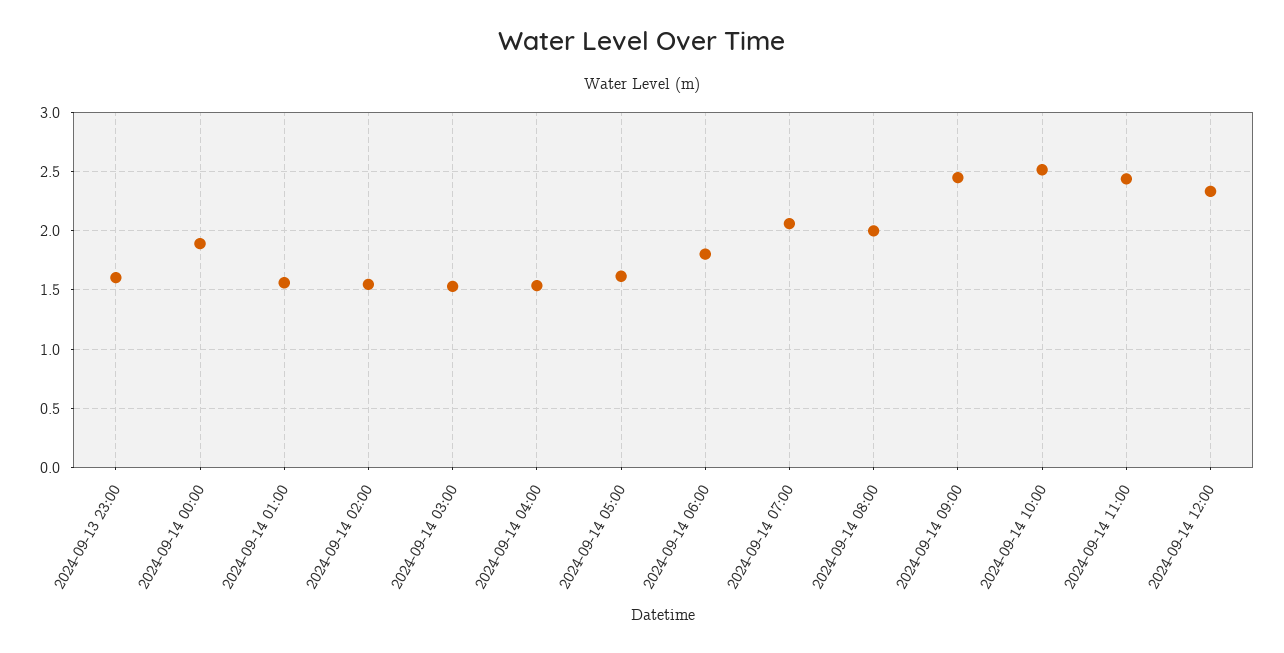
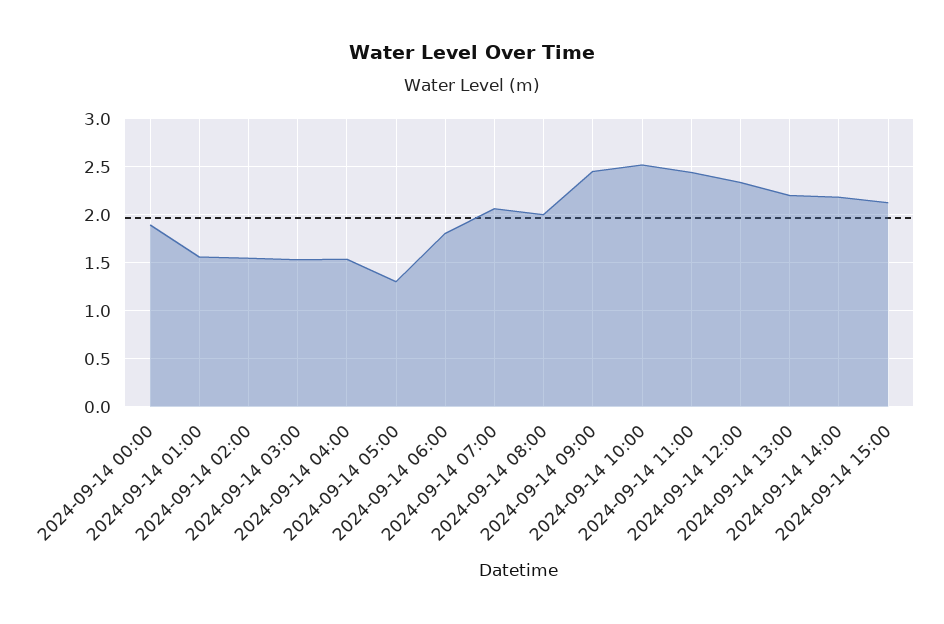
2024-09-13 23:00: 1.6 -> none
2024-09-14 05:00: 1.6 -> 1.3
2024-09-14 13:00: none -> 2.2
2024-09-14 14:00: none -> 2.2
2024-09-14 15:00: none -> 2.1

